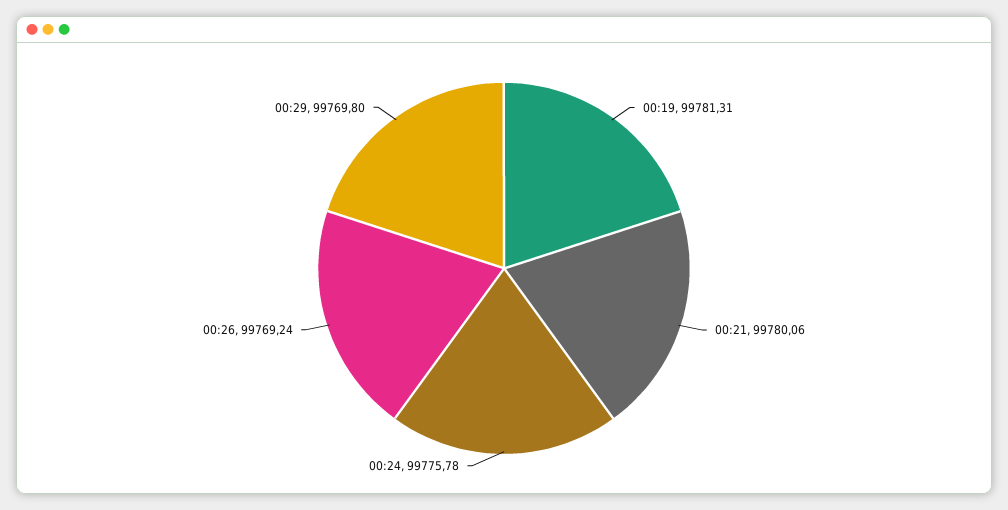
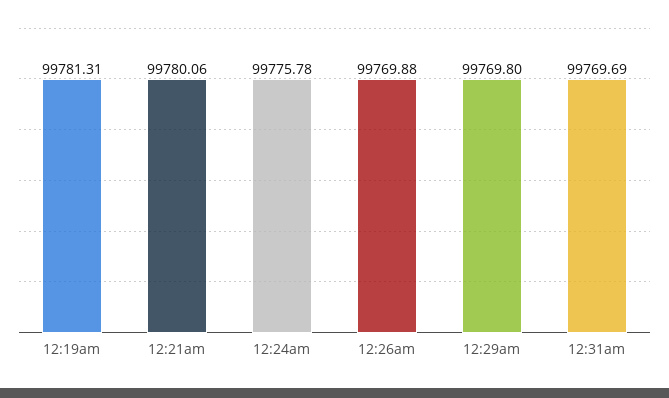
00:26: 99769.24 -> 99769.88
12:31am: none -> 99769.69

